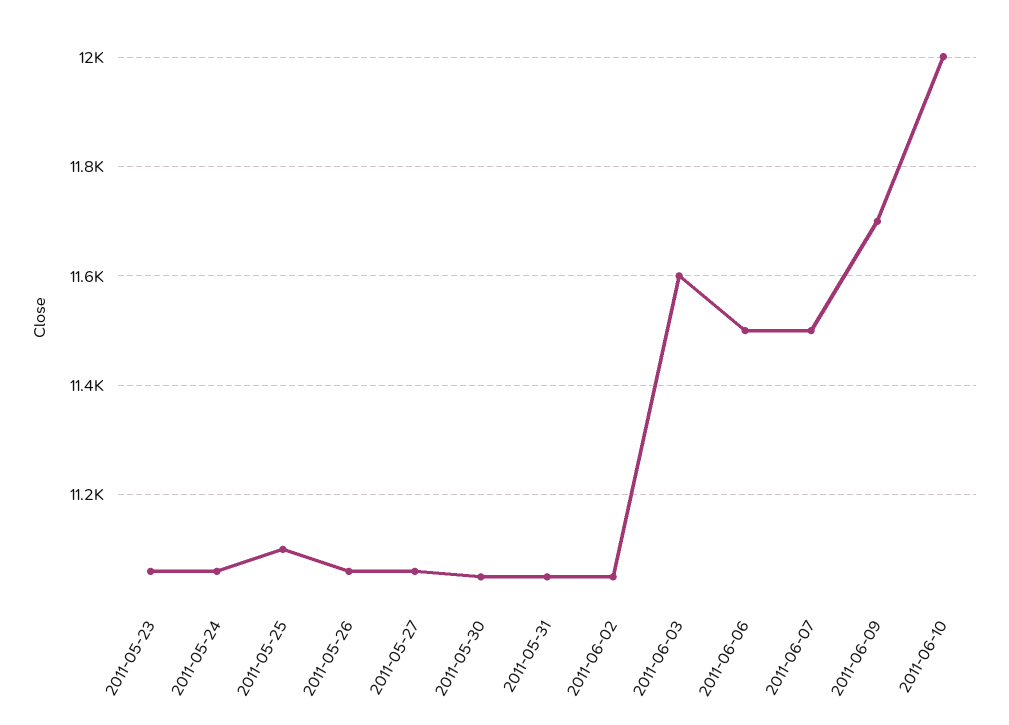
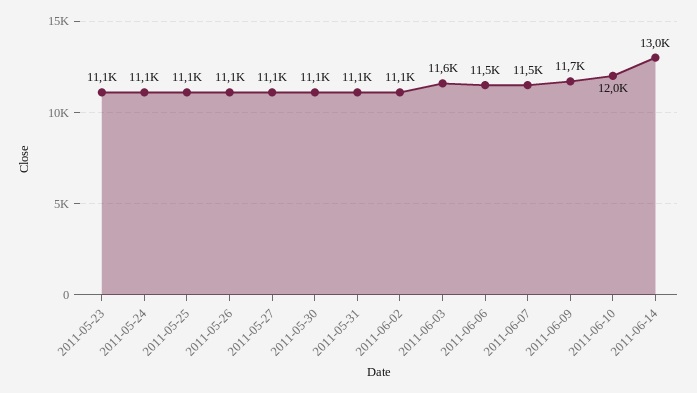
2011-06-14: none -> 13000

